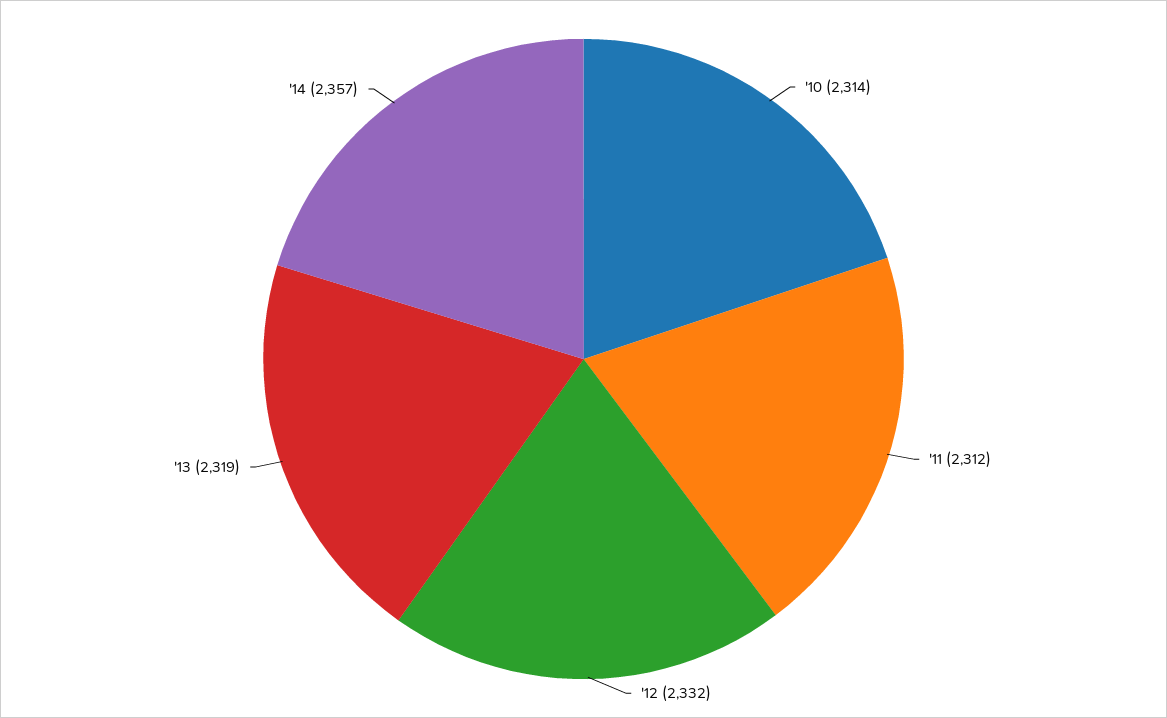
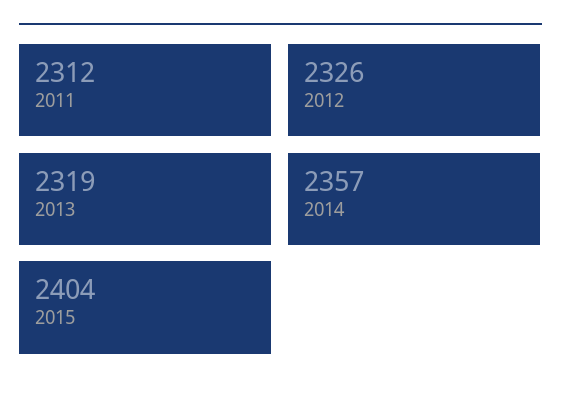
'10: 2314 -> none
'12: 2332 -> 2326
2015: none -> 2404

